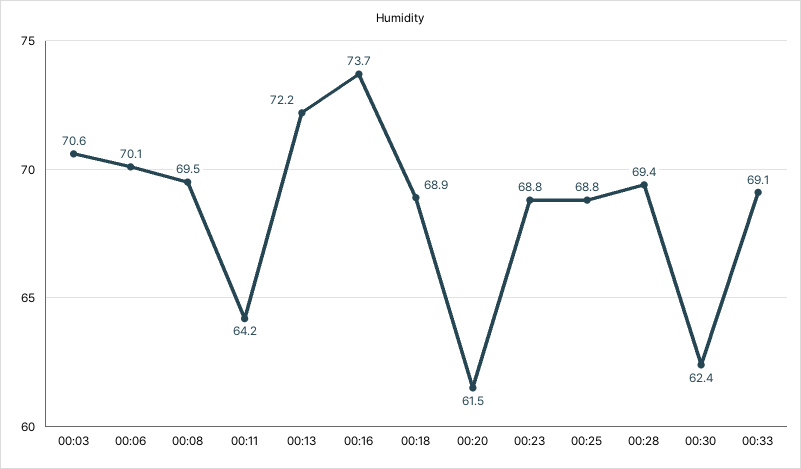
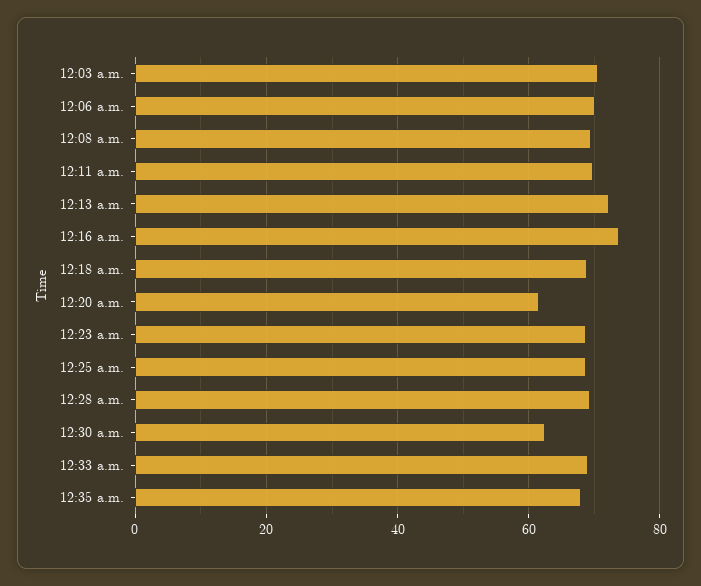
00:11: 64.2 -> 70
12:35 a.m.: none -> 68

